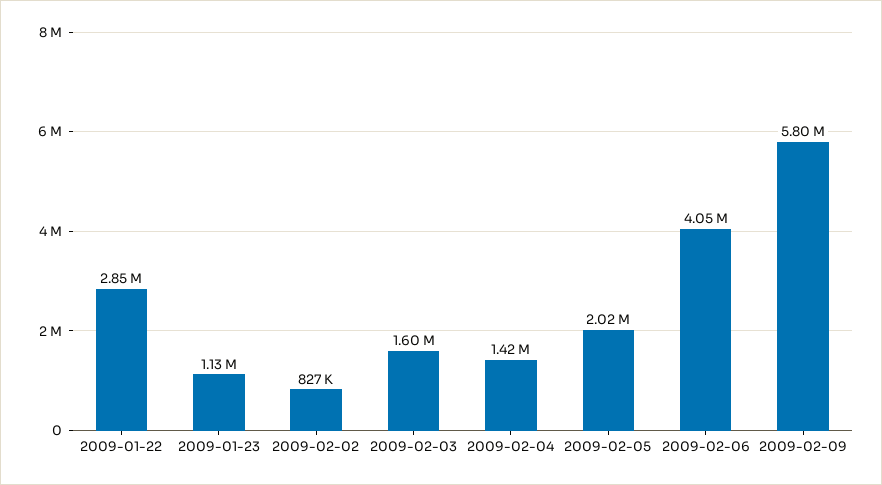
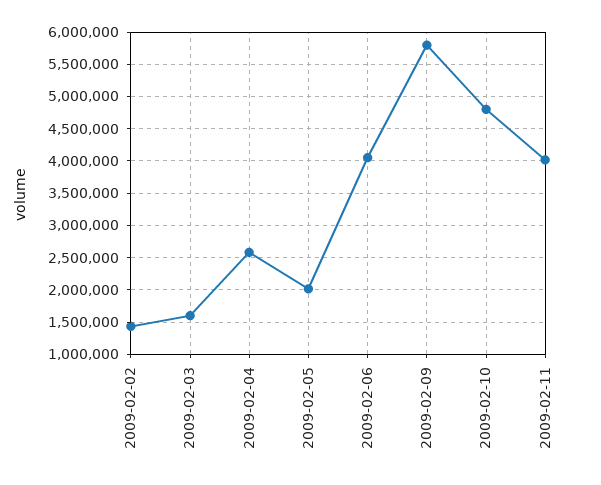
2009-01-22: 2850000 -> none
2009-01-23: 1130000 -> none
2009-02-02: 827000 -> 1400000
2009-02-04: 1420000 -> 2600000
2009-02-10: none -> 4800000
2009-02-11: none -> 4000000

